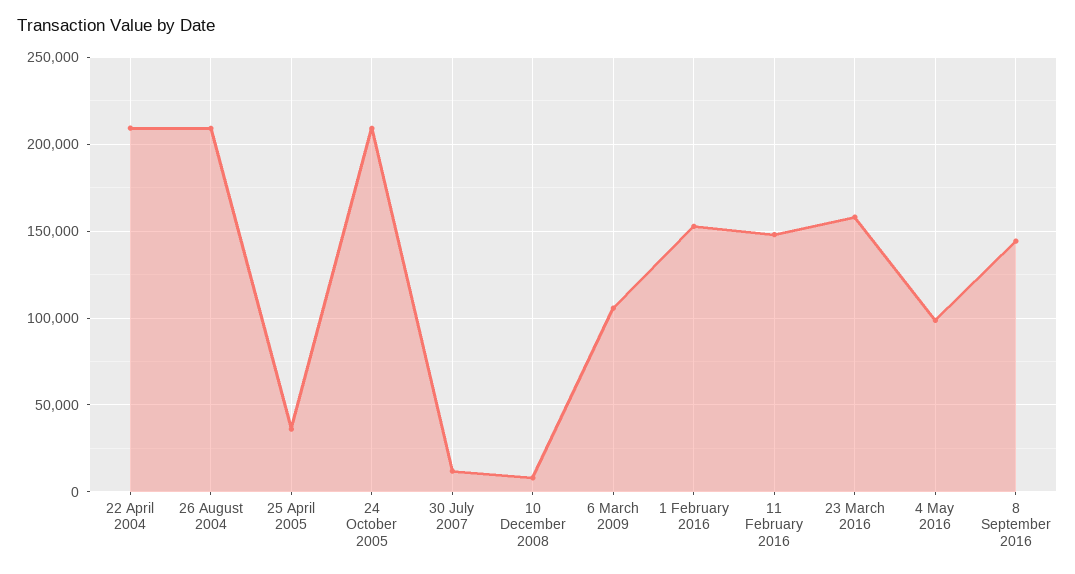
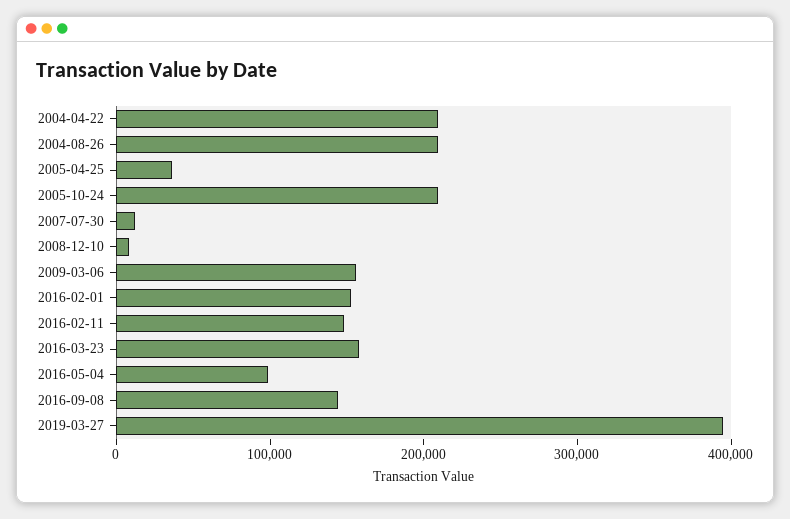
6 March 2009: 105000 -> 160000
2019-03-27: none -> 400000

